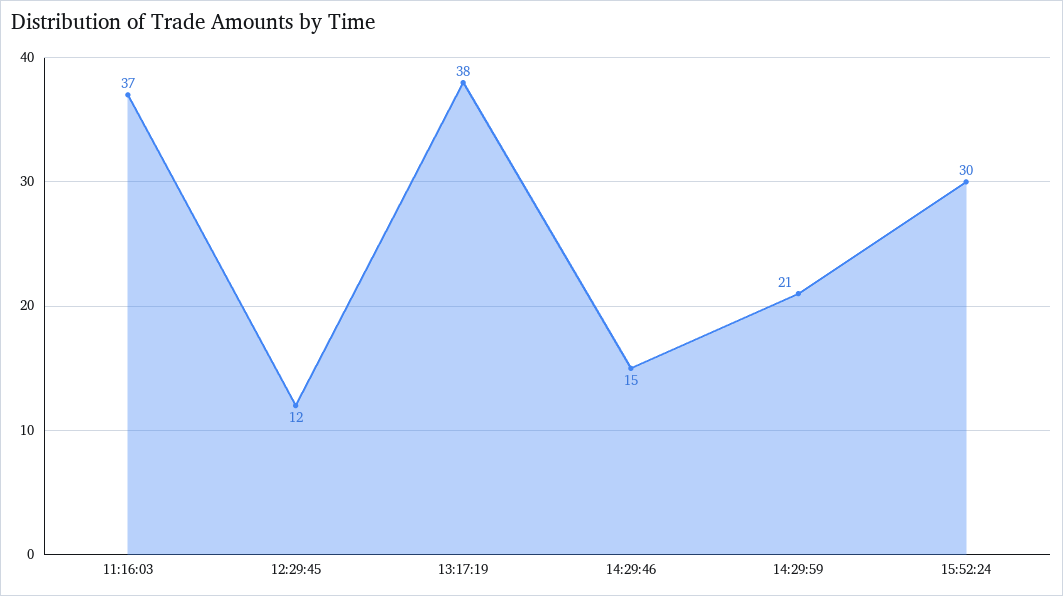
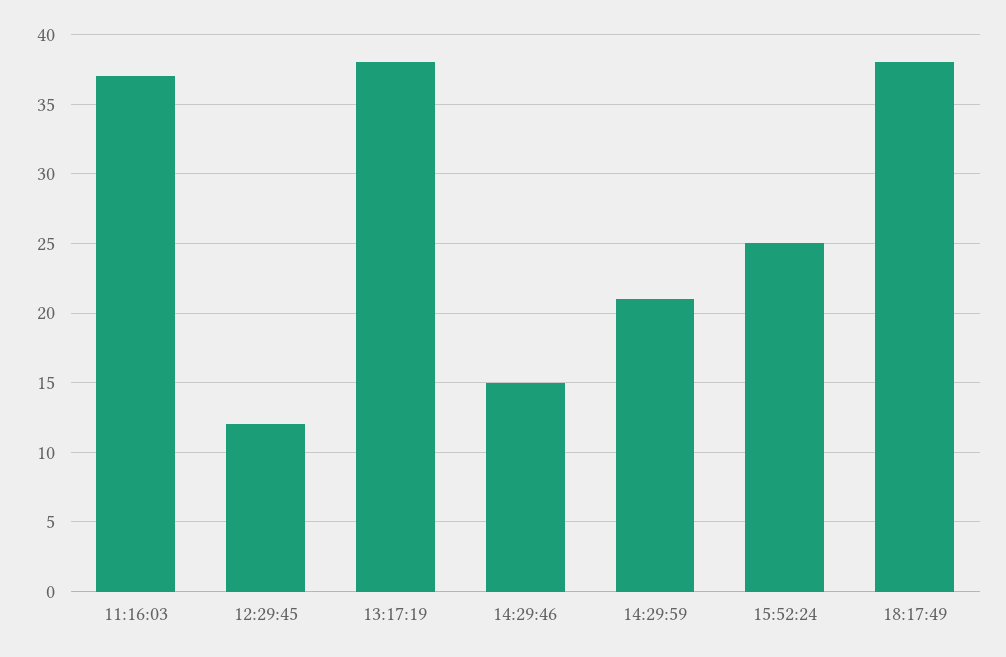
15:52:24: 30 -> 25
18:17:49: none -> 38

